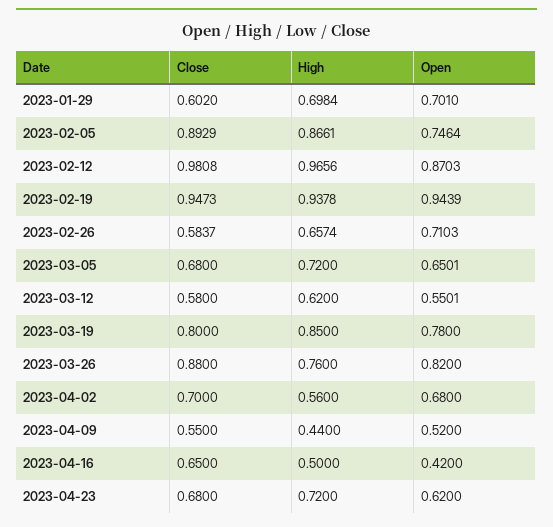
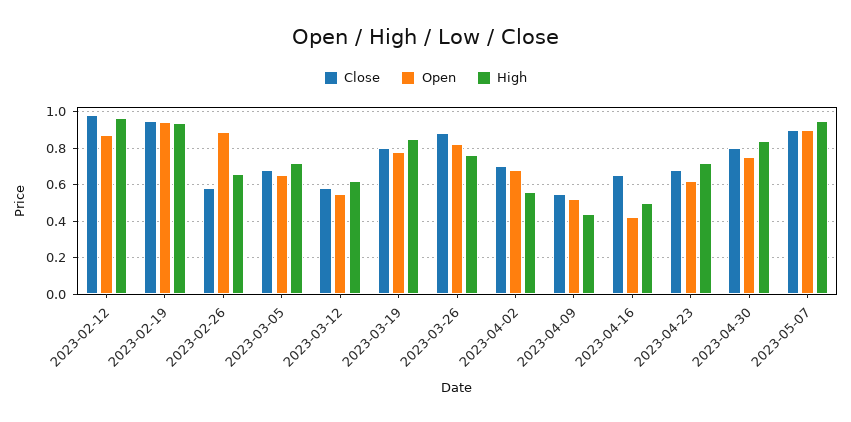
Close, 2023-01-29: 0.602 -> none
High, 2023-01-29: 0.6984 -> none
Open, 2023-01-29: 0.701 -> none
Close, 2023-02-05: 0.8929 -> none
High, 2023-02-05: 0.8661 -> none
Open, 2023-02-05: 0.7464 -> none
Open, 2023-02-26: 0.7103 -> 0.9
Close, 2023-04-30: none -> 0.8
Open, 2023-04-30: none -> 0.75
High, 2023-04-30: none -> 0.85
Close, 2023-05-07: none -> 0.9
Open, 2023-05-07: none -> 0.9
High, 2023-05-07: none -> 0.95

